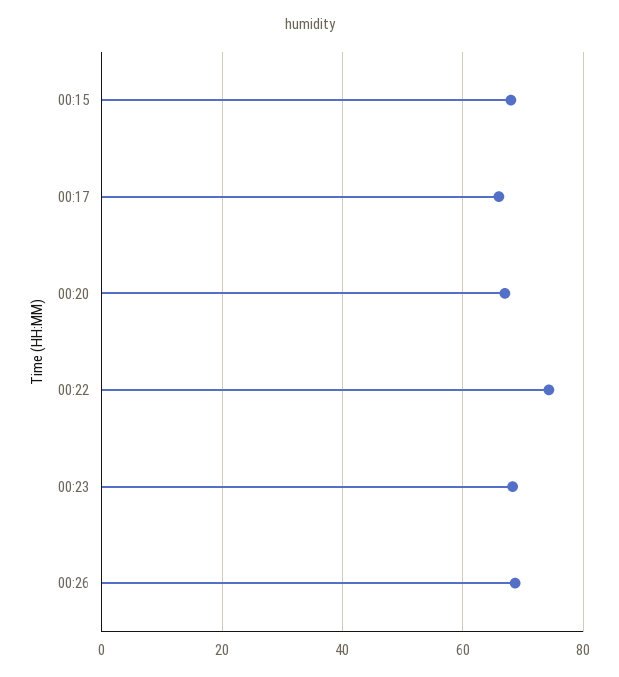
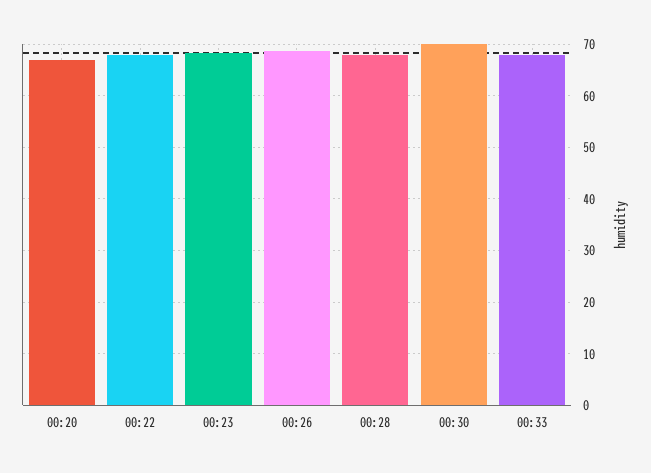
00:15: 68 -> none
00:17: 66 -> none
00:22: 74 -> 68
00:28: none -> 68
00:30: none -> 70
00:33: none -> 68

